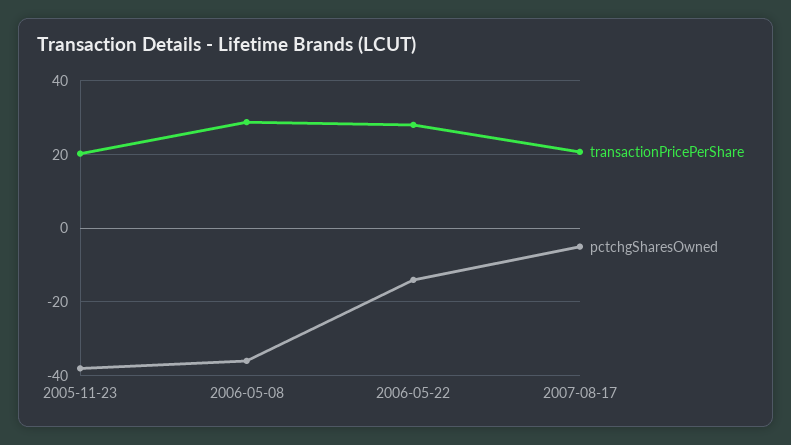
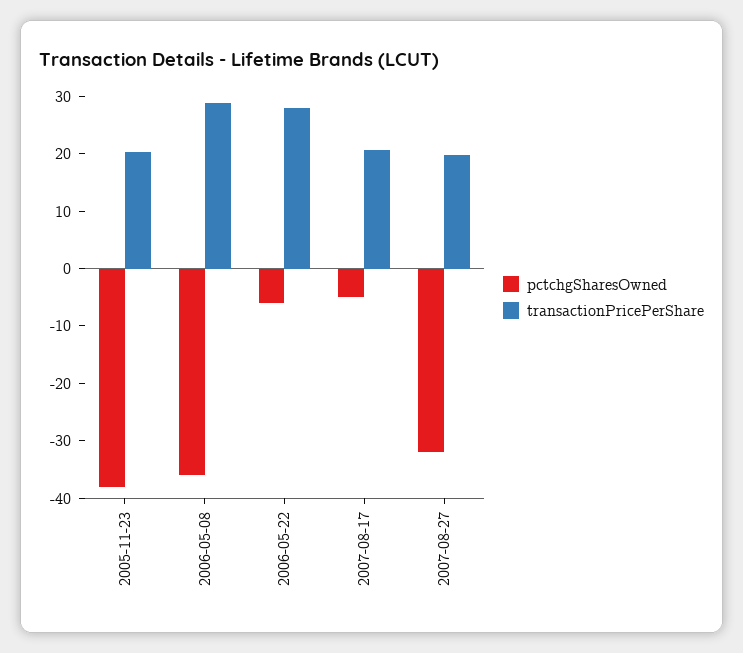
pctchgSharesOwned, 2006-05-22: -14 -> -6
pctchgSharesOwned, 2007-08-27: none -> -32
transactionPricePerShare, 2007-08-27: none -> 20

